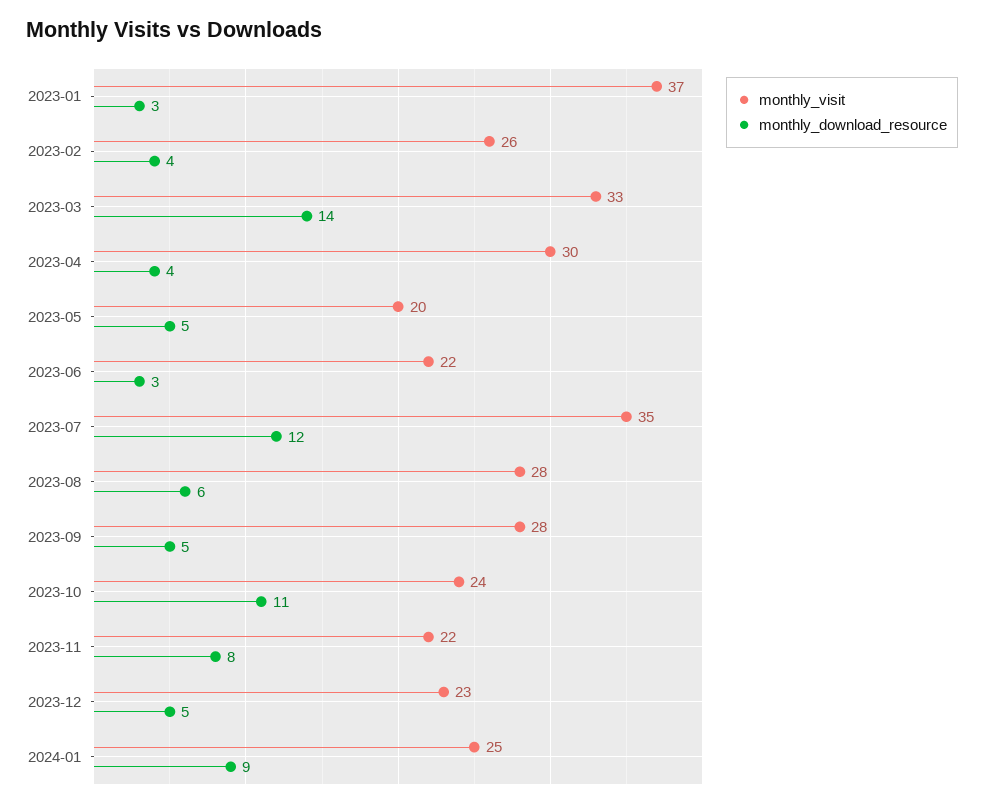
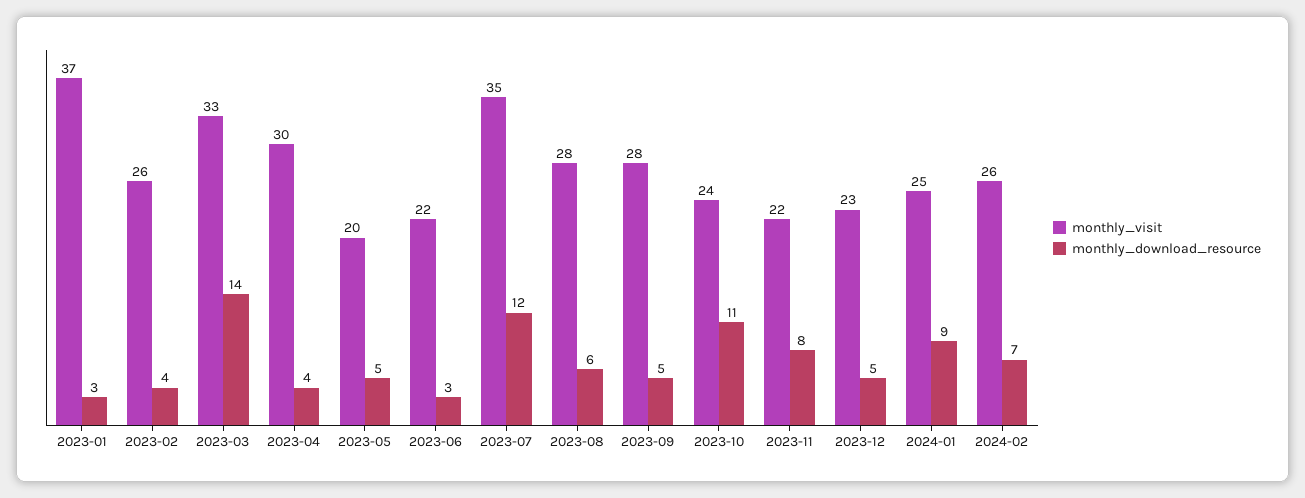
monthly_visit, 2024-02: none -> 26
monthly_download_resource, 2024-02: none -> 7

